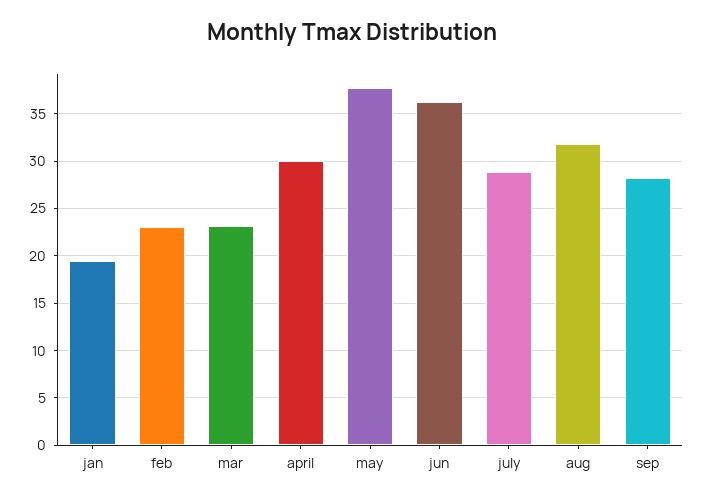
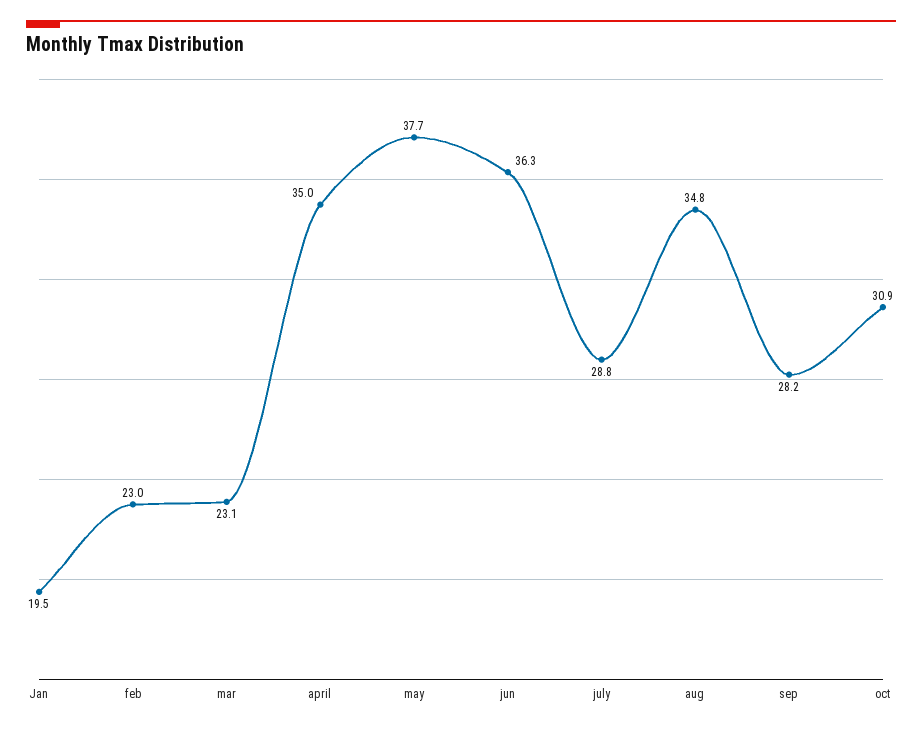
april: 30 -> 35
aug: 32 -> 34.8
oct: none -> 30.9

